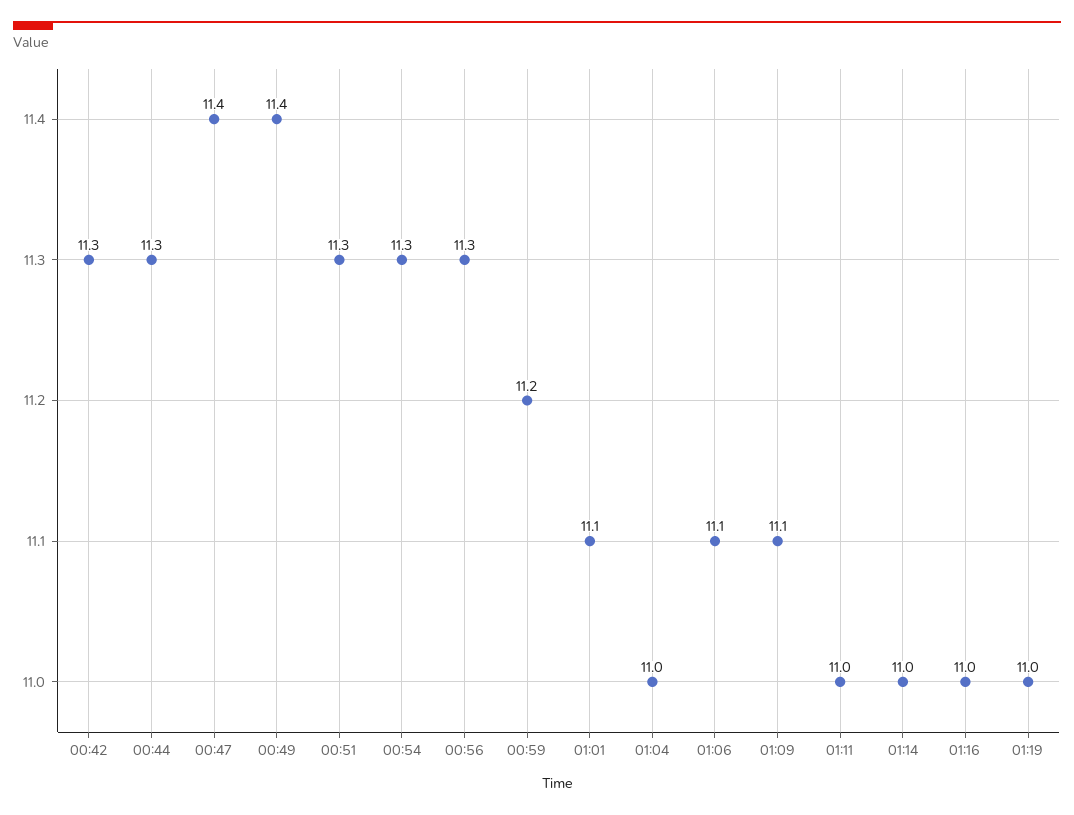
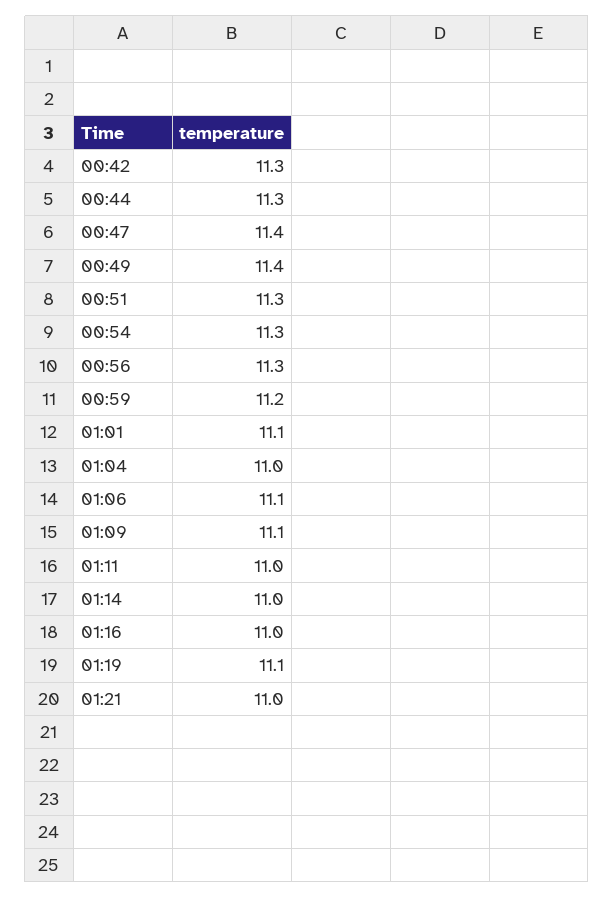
01:19: 11 -> 11.1
01:21: none -> 11

